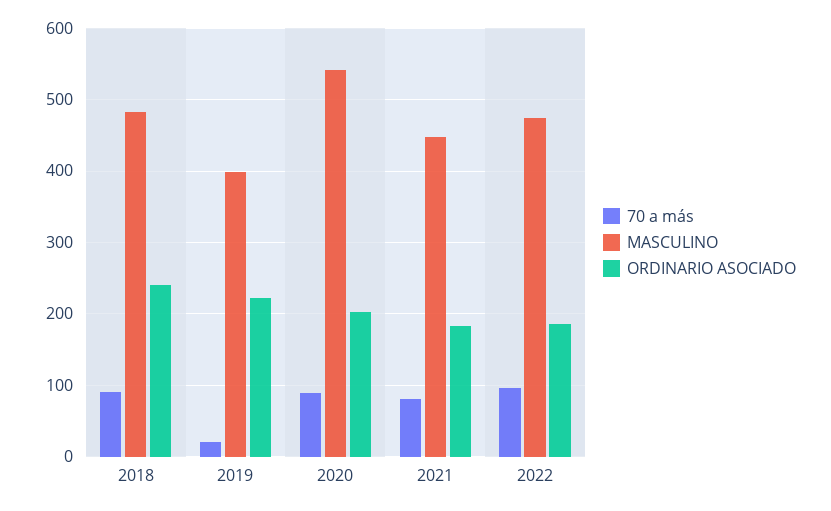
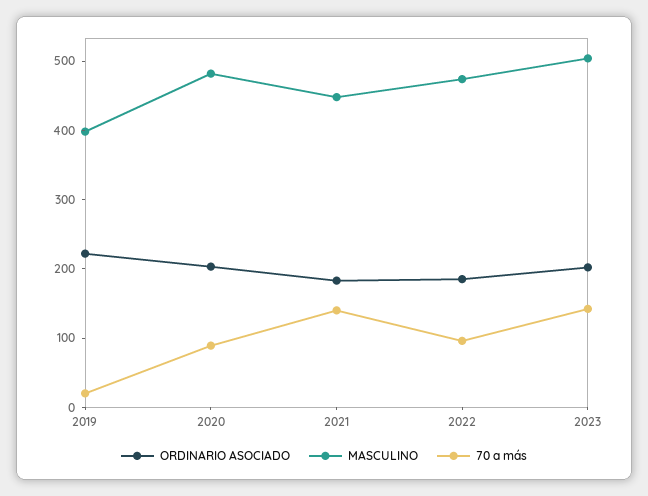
70 a más, 2018: 90 -> none
MASCULINO, 2018: 480 -> none
ORDINARIO ASOCIADO, 2018: 240 -> none
MASCULINO, 2020: 540 -> 480
70 a más, 2021: 80 -> 140
ORDINARIO ASOCIADO, 2023: none -> 200
MASCULINO, 2023: none -> 500
70 a más, 2023: none -> 140

